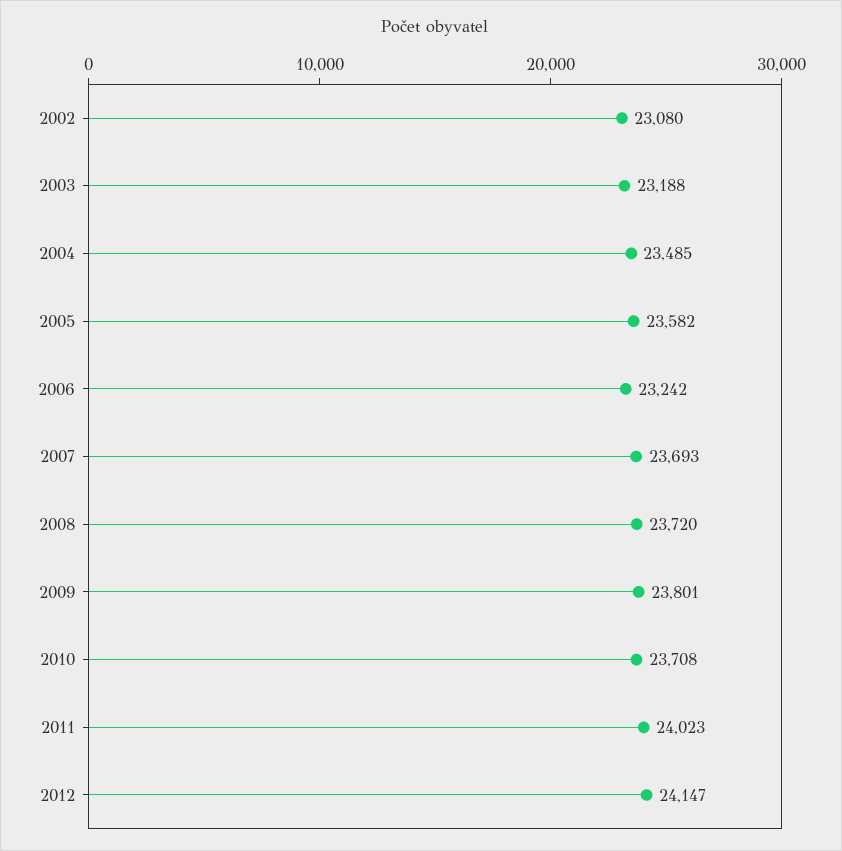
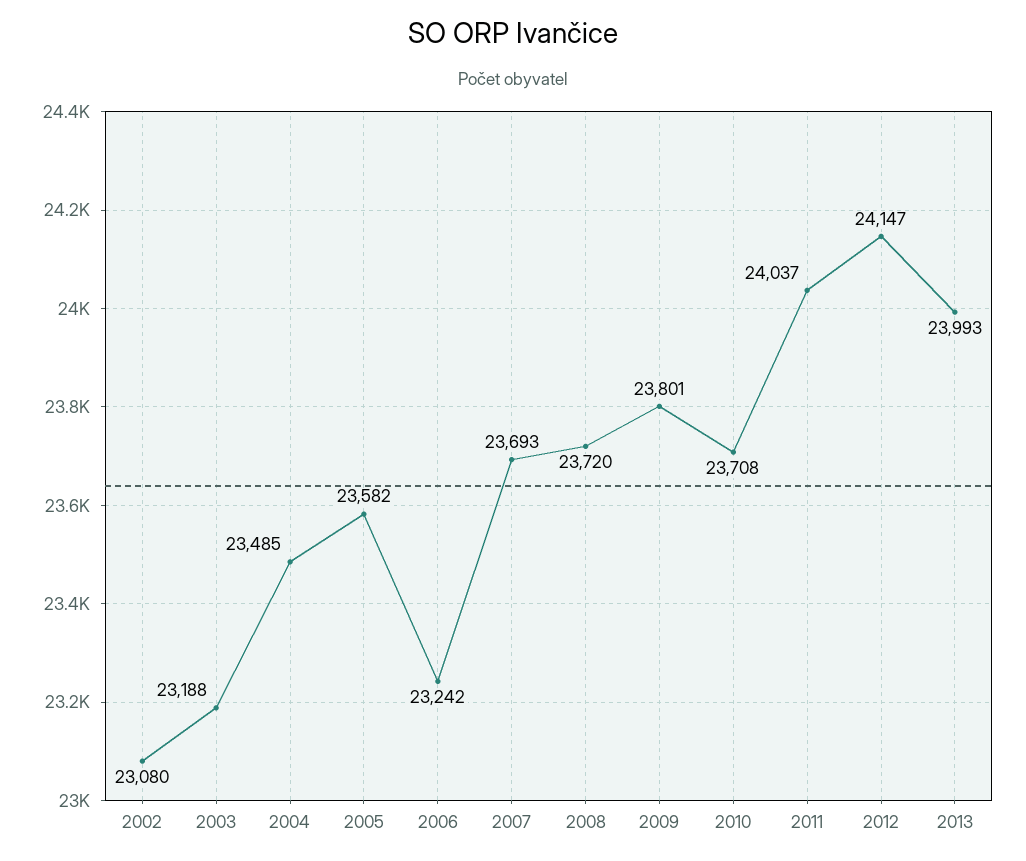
2011: 24023 -> 24037
2013: none -> 23993

